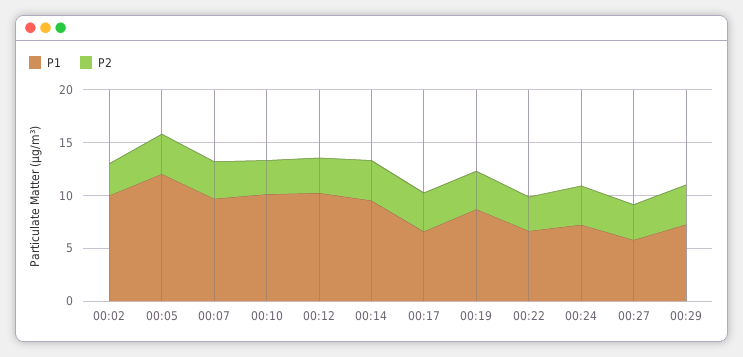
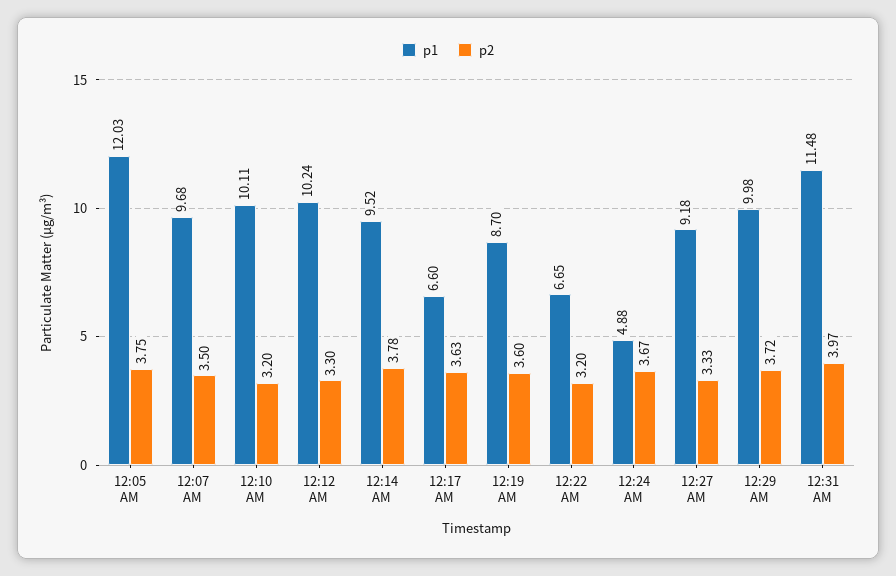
P1, 00:02: 10 -> none
P2, 00:02: 3 -> none
P1, 00:24: 7 -> 4.88
P1, 00:27: 6 -> 9.18
P1, 00:29: 7 -> 9.98
P1, 12:31 AM: none -> 11.48
P2, 12:31 AM: none -> 3.97

